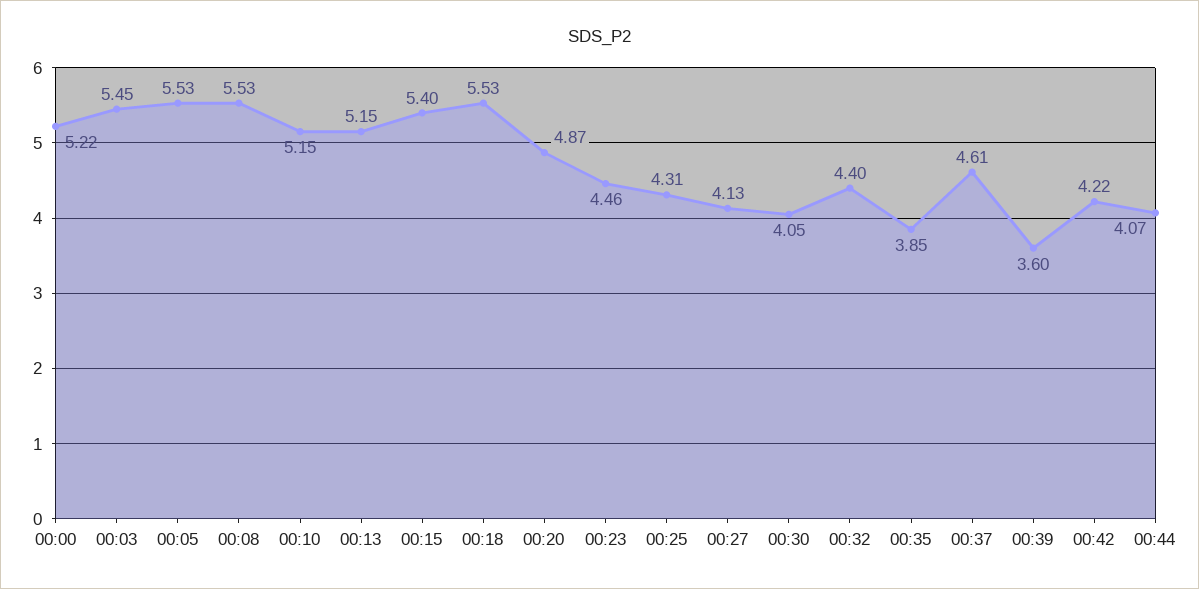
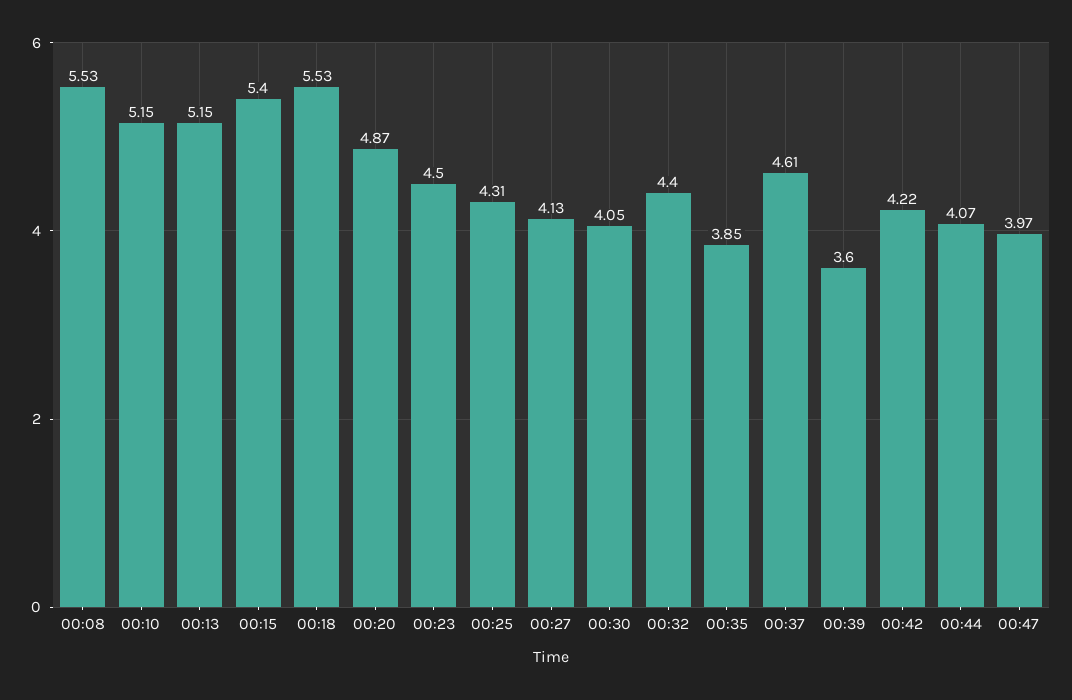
00:00: 5.22 -> none
00:03: 5.45 -> none
00:05: 5.53 -> none
00:23: 4.46 -> 4.5
00:47: none -> 3.97

